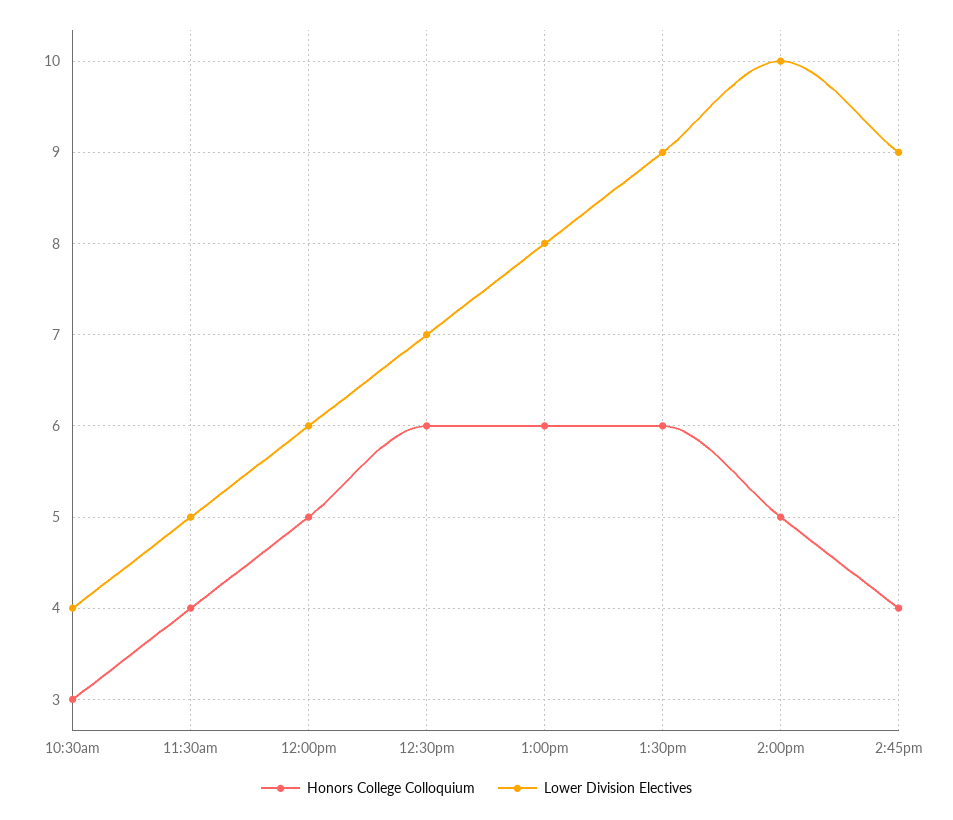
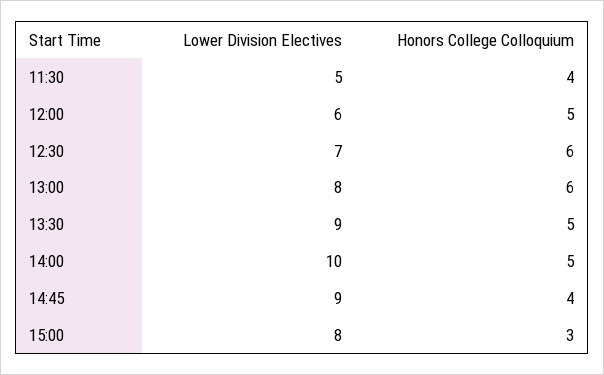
Honors College Colloquium, 10:30am: 3 -> none
Lower Division Electives, 10:30am: 4 -> none
Honors College Colloquium, 1:30pm: 6 -> 5
Lower Division Electives, 15:00: none -> 8
Honors College Colloquium, 15:00: none -> 3

